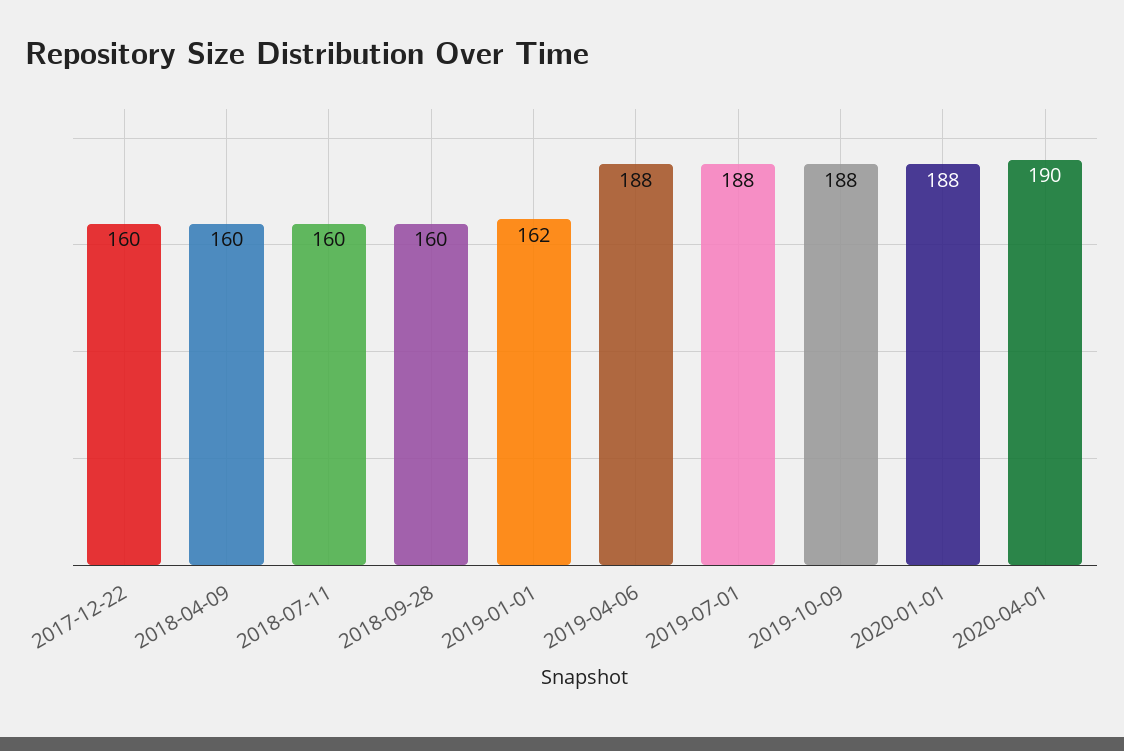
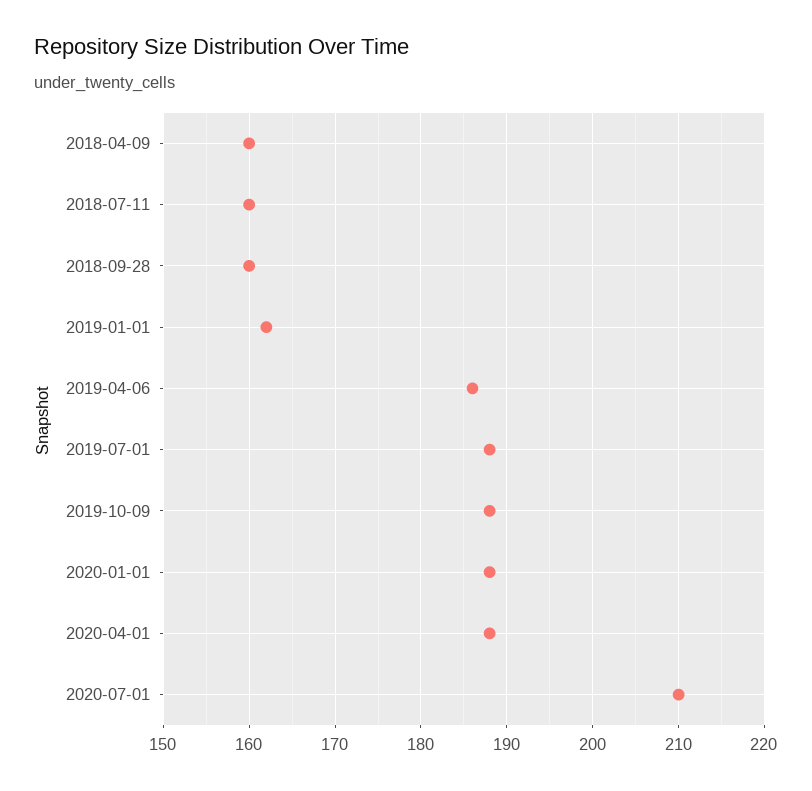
2017-12-22: 160 -> none
2019-04-06: 188 -> 186
2020-04-01: 190 -> 188
2020-07-01: none -> 210

